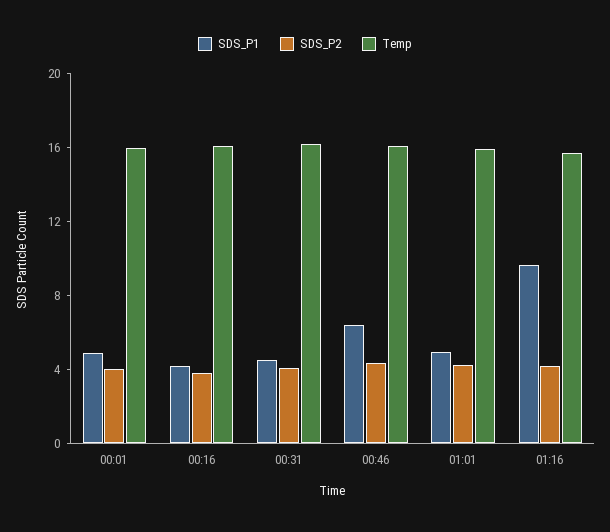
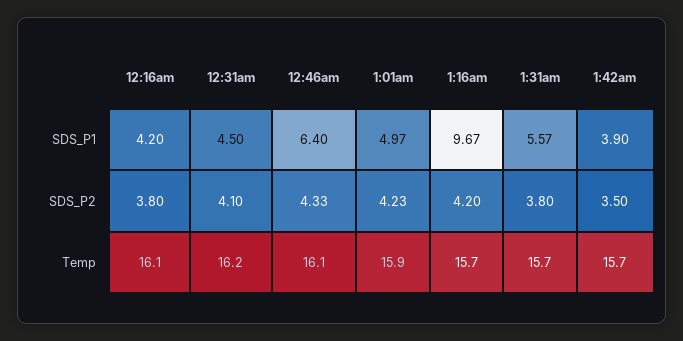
SDS_P1, 00:01: 5 -> none
SDS_P2, 00:01: 4 -> none
Temp, 00:01: 16 -> none
SDS_P1, 1:31am: none -> 5.57
SDS_P1, 1:42am: none -> 3.9
SDS_P2, 1:31am: none -> 3.8
SDS_P2, 1:42am: none -> 3.5
Temp, 1:31am: none -> 15.7
Temp, 1:42am: none -> 15.7

